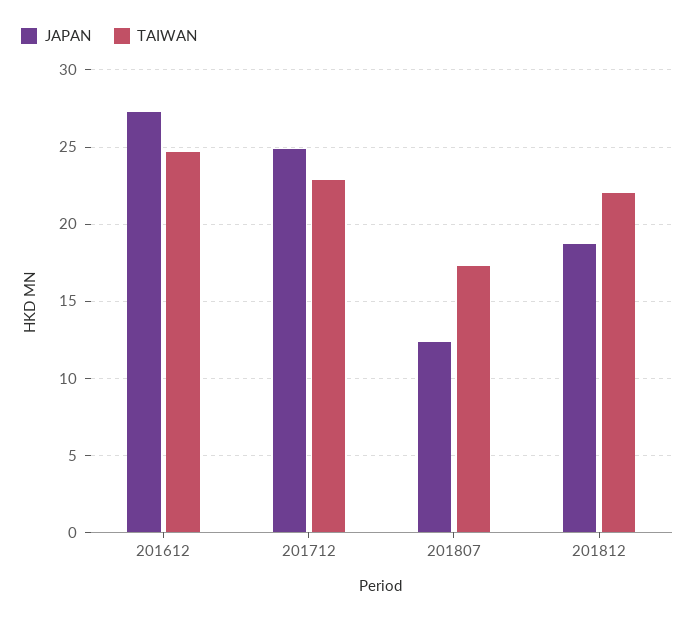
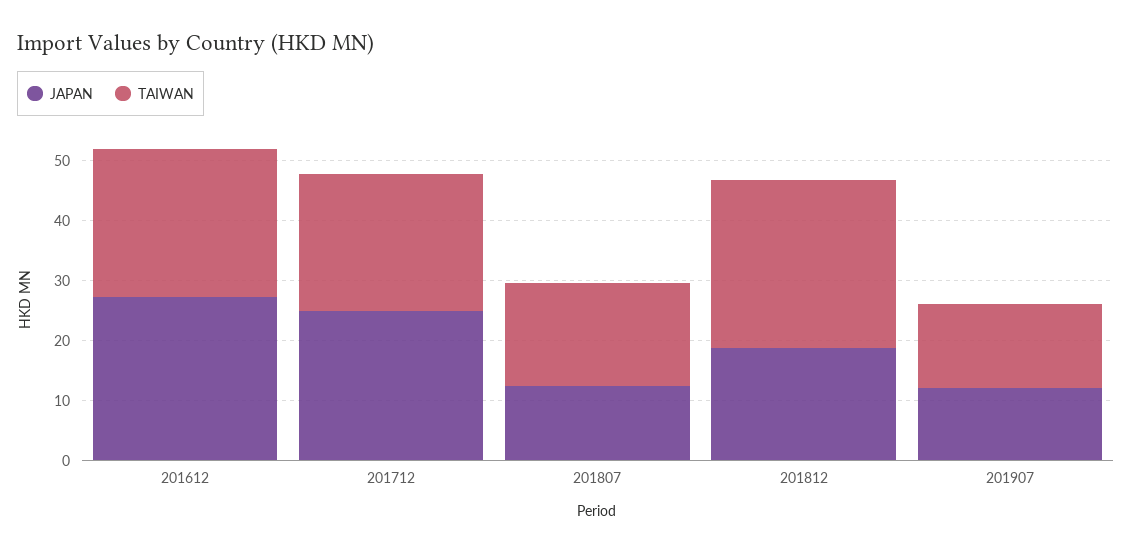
TAIWAN, 201812: 22 -> 28
JAPAN, 201907: none -> 12
TAIWAN, 201907: none -> 14

